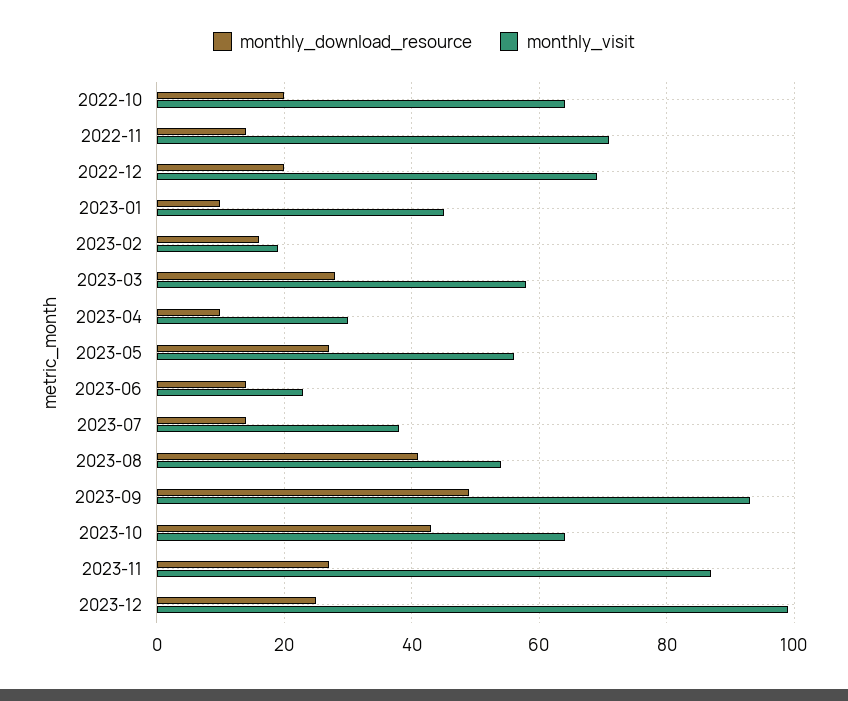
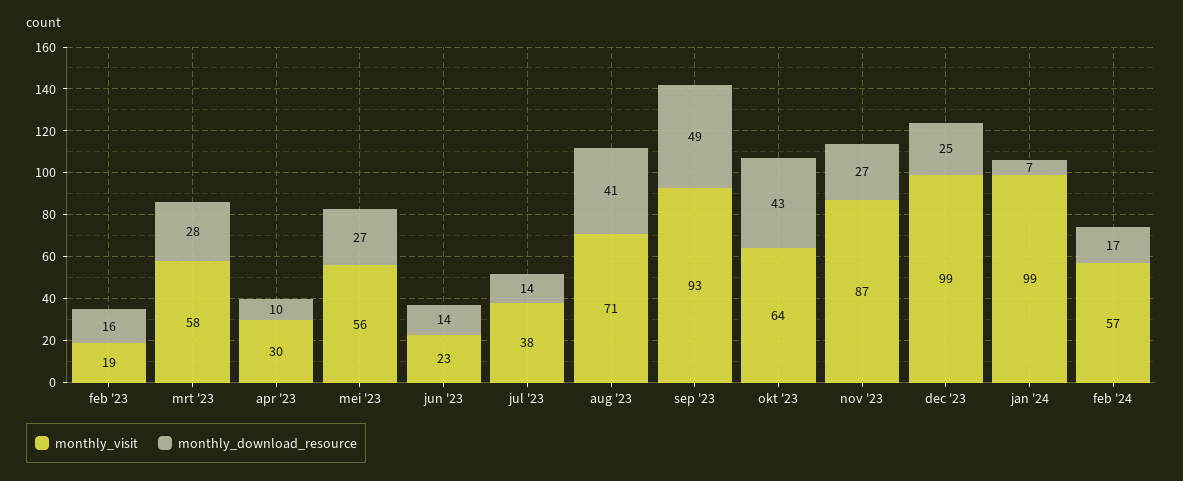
monthly_download_resource, 2022-10: 20 -> none
monthly_visit, 2022-10: 65 -> none
monthly_download_resource, 2022-11: 15 -> none
monthly_visit, 2022-11: 70 -> none
monthly_download_resource, 2022-12: 20 -> none
monthly_visit, 2022-12: 70 -> none
monthly_download_resource, 2023-01: 10 -> none
monthly_visit, 2023-01: 45 -> none
monthly_visit, 2023-08: 55 -> 71
monthly_visit, jan '24: none -> 99
monthly_download_resource, jan '24: none -> 7
monthly_visit, feb '24: none -> 57
monthly_download_resource, feb '24: none -> 17

